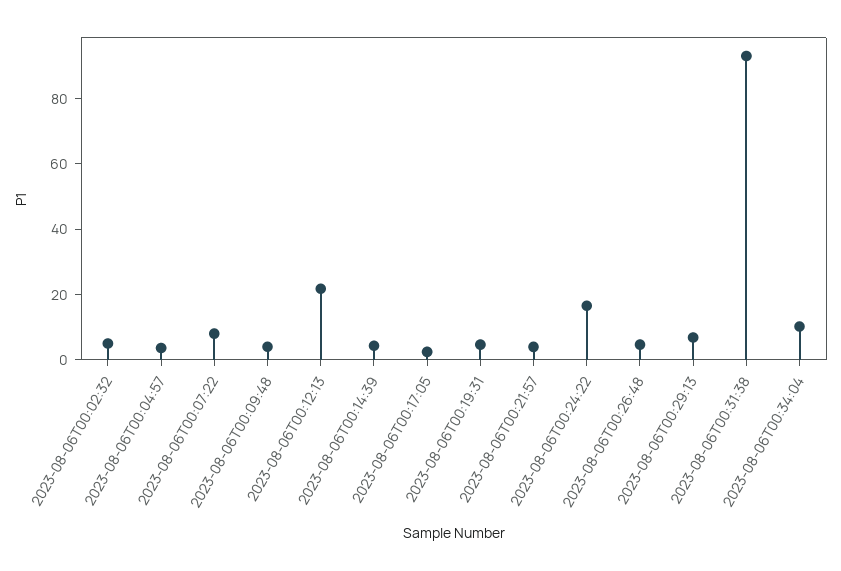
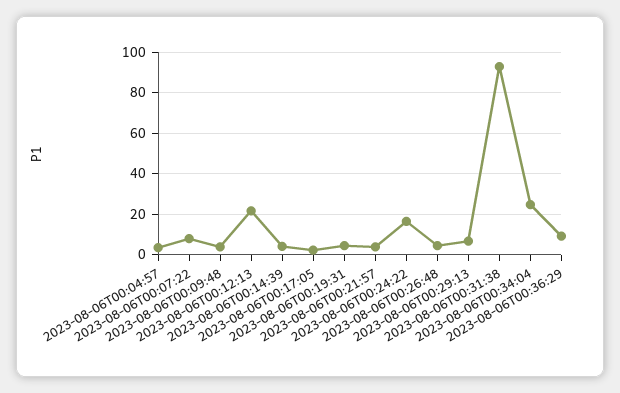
2023-08-06T00:02:32: 5 -> none
2023-08-06T00:34:04: 10 -> 25
2023-08-06T00:36:29: none -> 10

